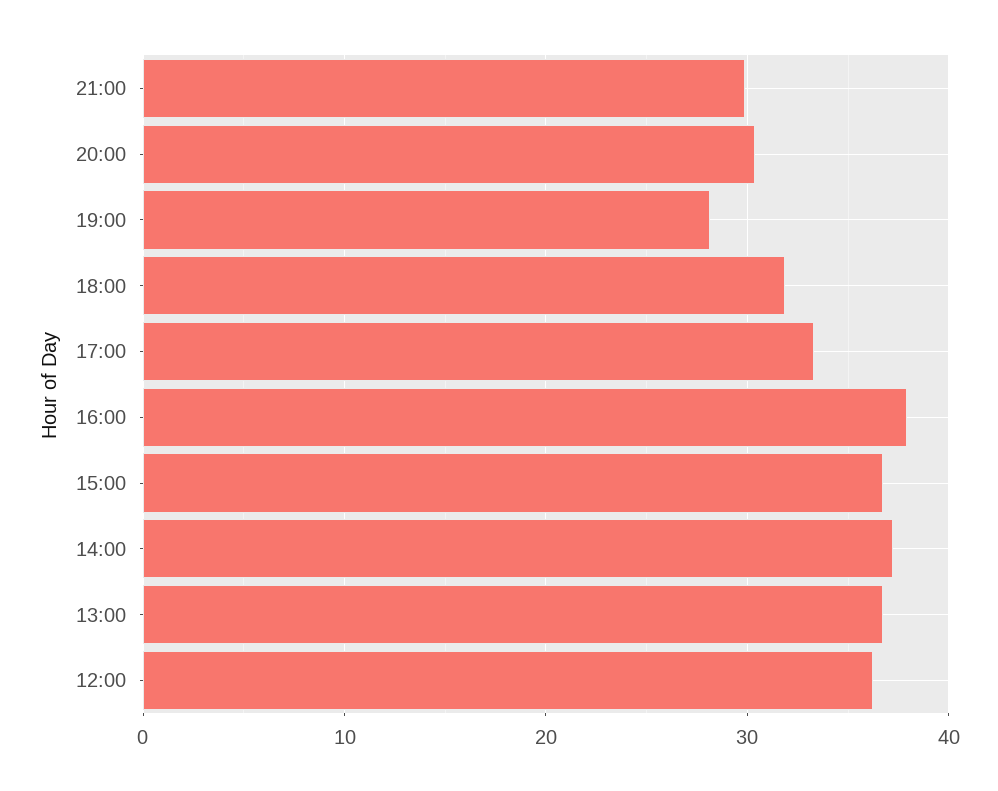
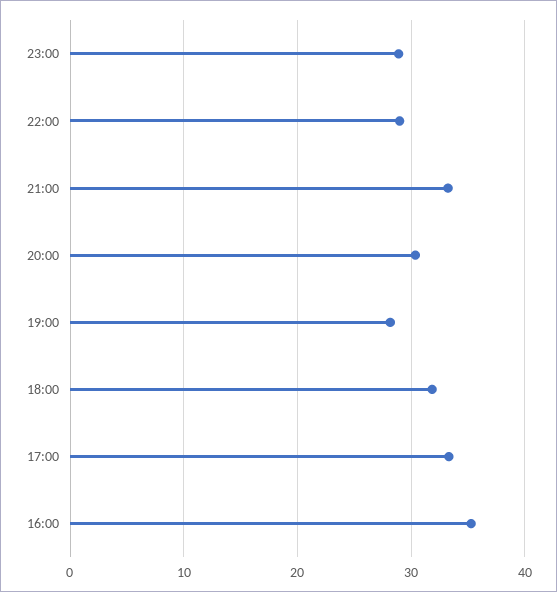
21:00: 30 -> 33
16:00: 38 -> 35
15:00: 37 -> none
14:00: 37 -> none
13:00: 37 -> none
12:00: 36 -> none
23:00: none -> 29
22:00: none -> 29

